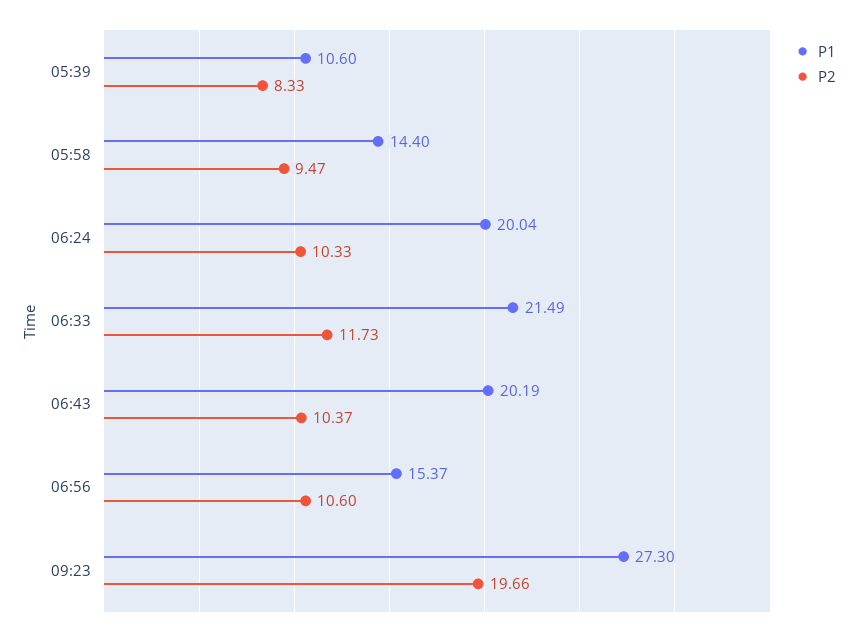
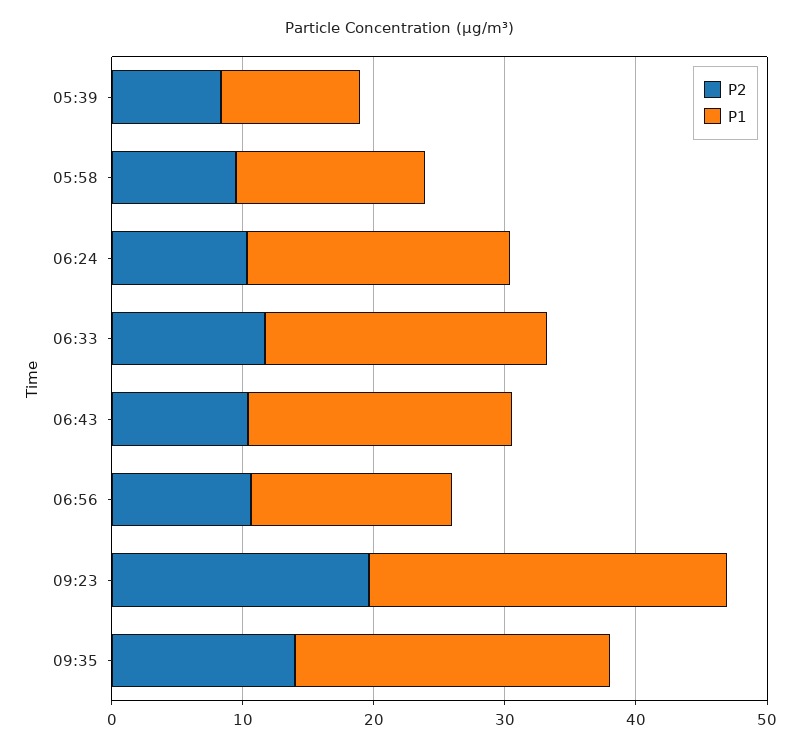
P2, 09:35: none -> 14
P1, 09:35: none -> 24

